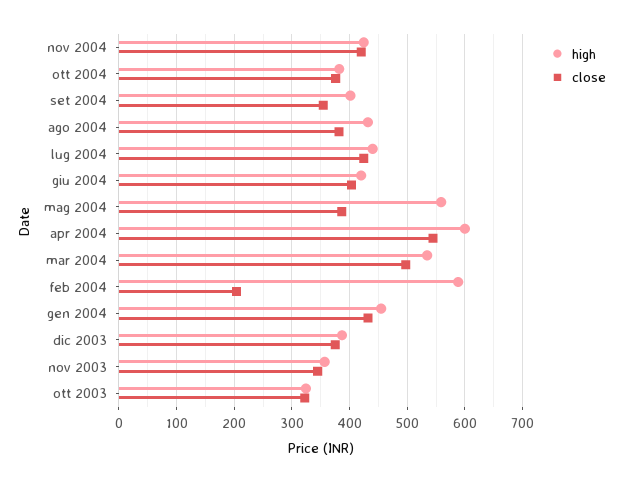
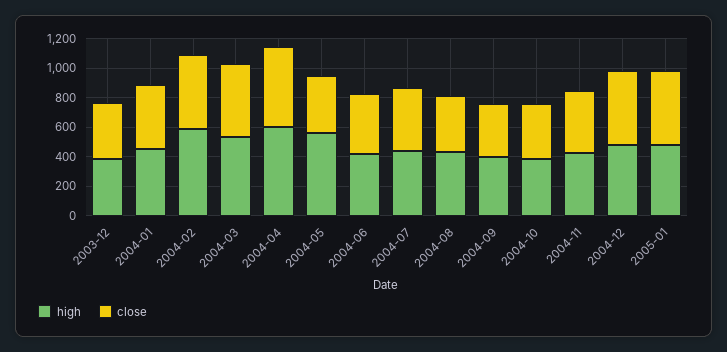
close, feb 2004: 200 -> 500
high, nov 2003: 360 -> none
close, nov 2003: 340 -> none
high, ott 2003: 320 -> none
close, ott 2003: 320 -> none
high, 2004-12: none -> 500
close, 2004-12: none -> 500
high, 2005-01: none -> 500
close, 2005-01: none -> 500

